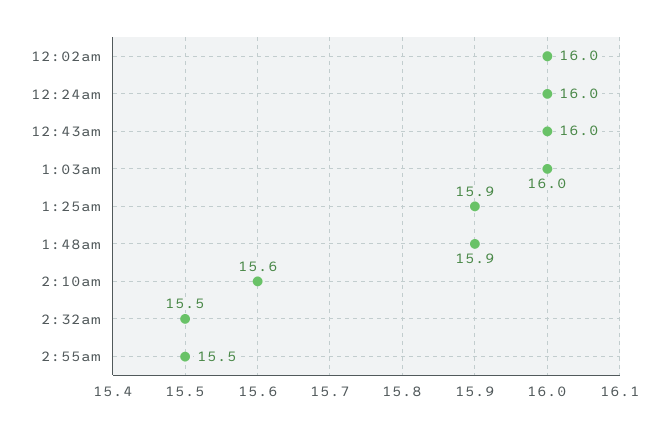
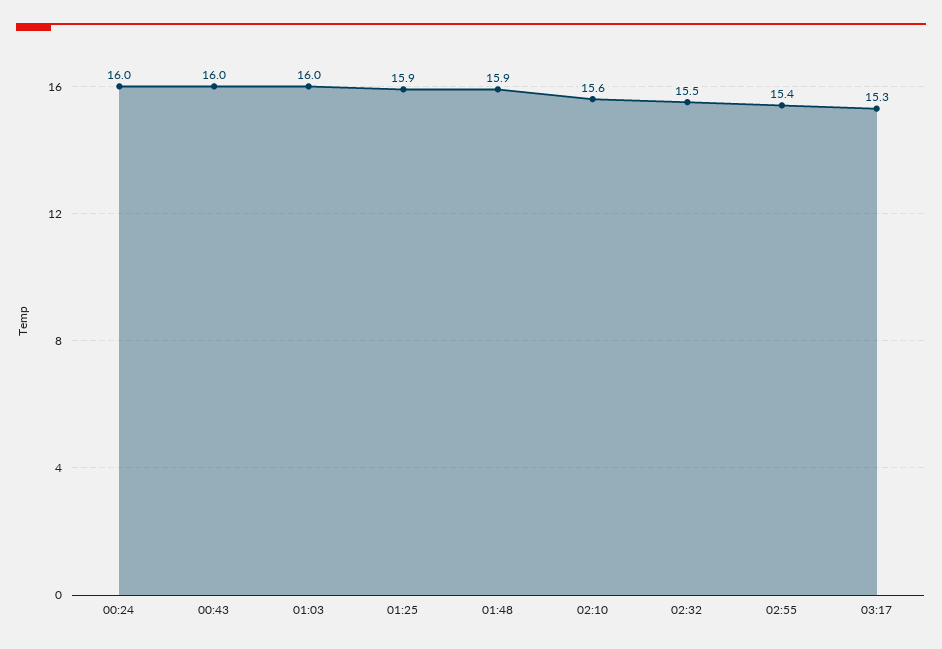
12:02am: 16 -> none
2:55am: 15.5 -> 15.4
03:17: none -> 15.3

